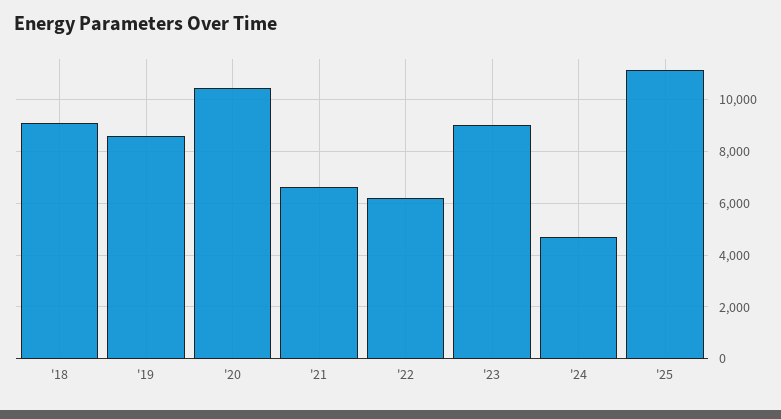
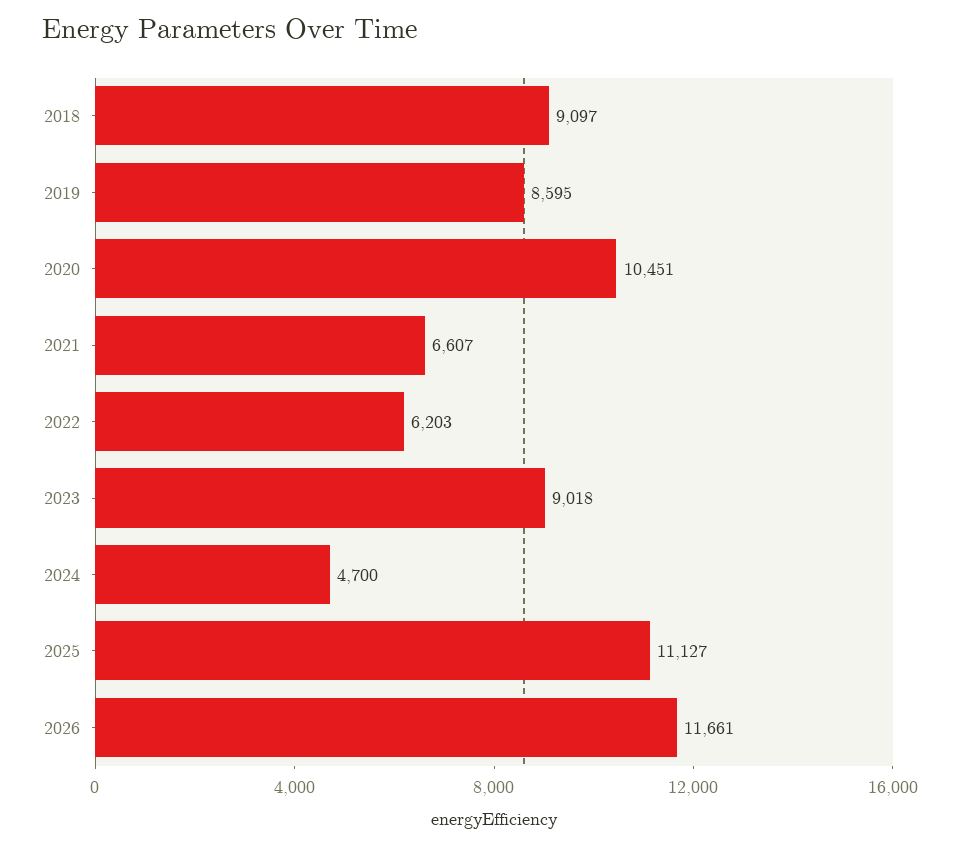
2026: none -> 11661

